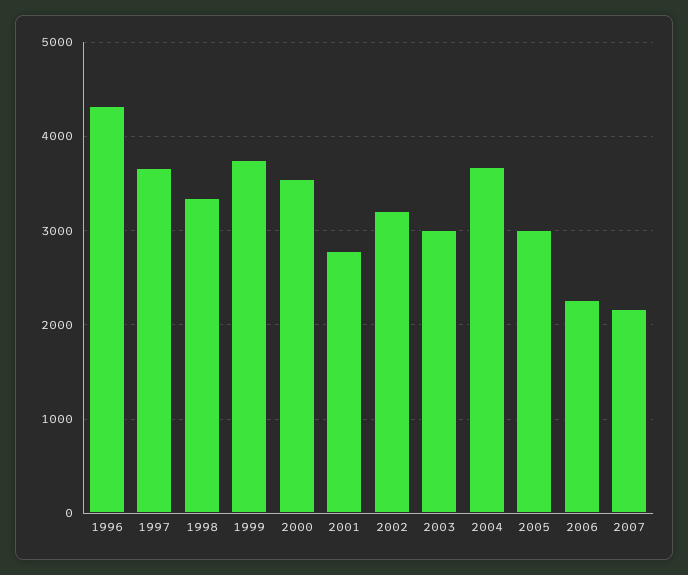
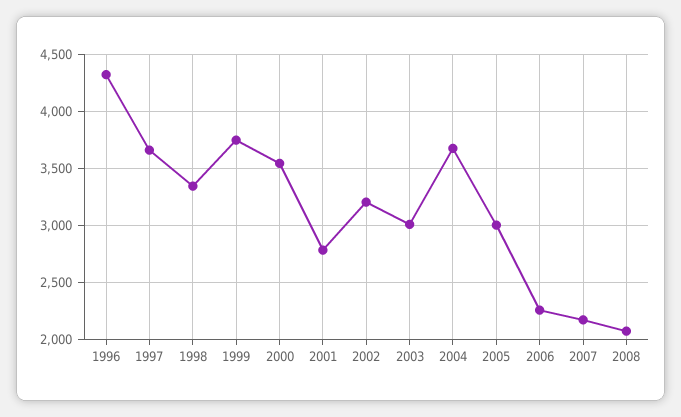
2008: none -> 2100

